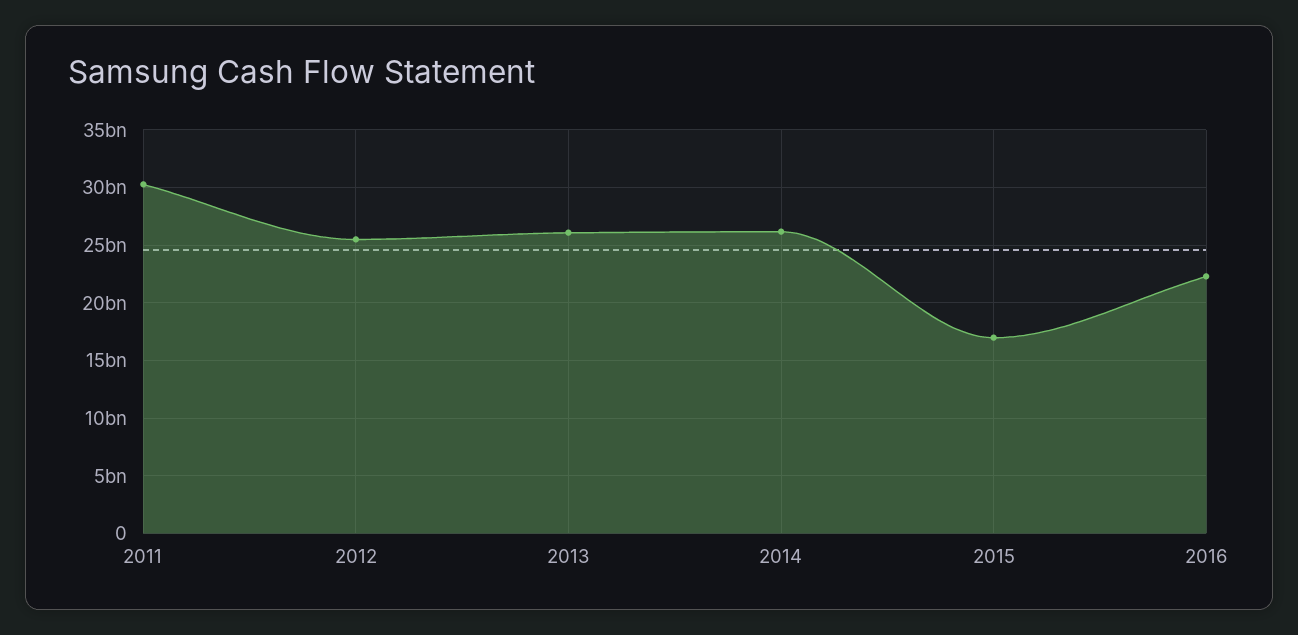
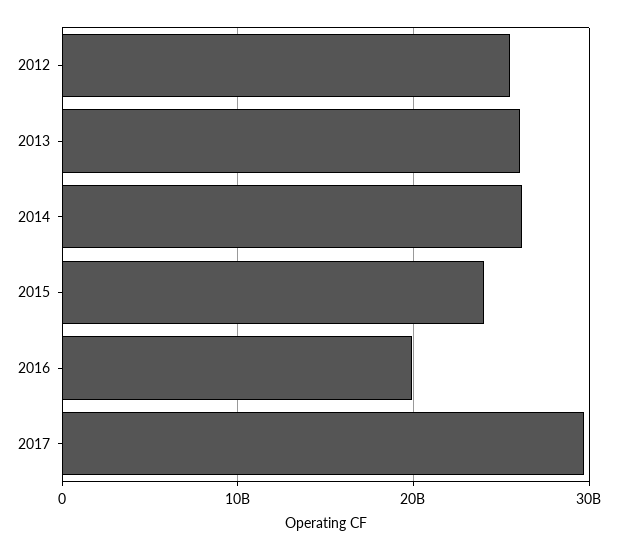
2011: 30000000000 -> none
2015: 17000000000 -> 24000000000
2016: 22000000000 -> 20000000000
2017: none -> 30000000000

